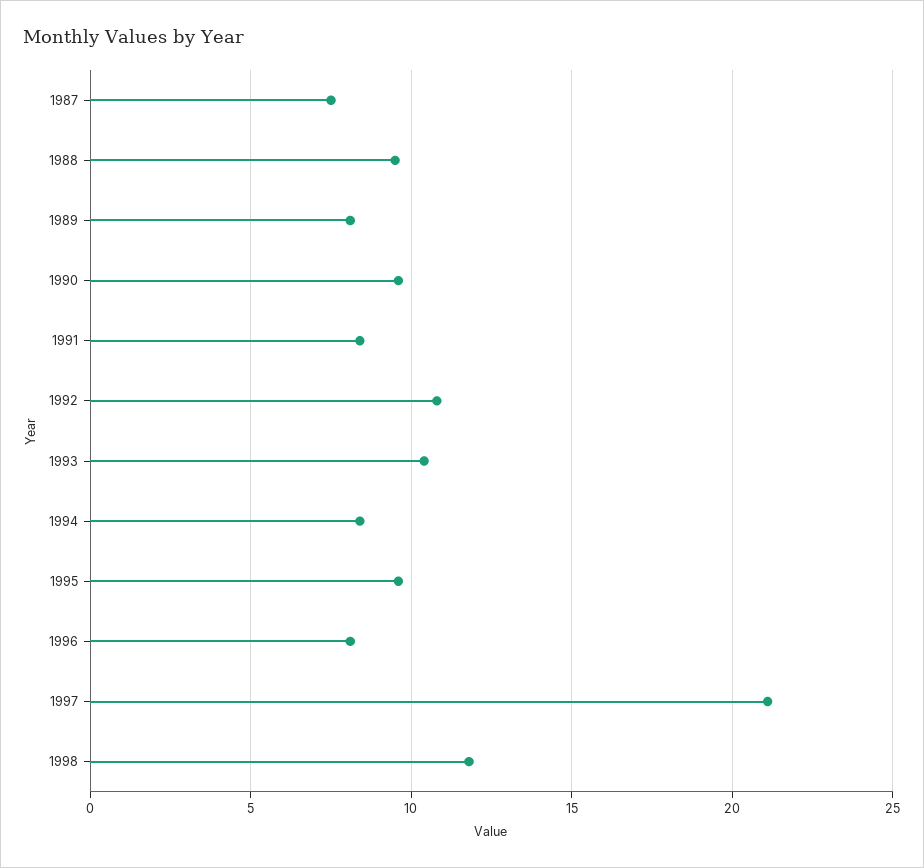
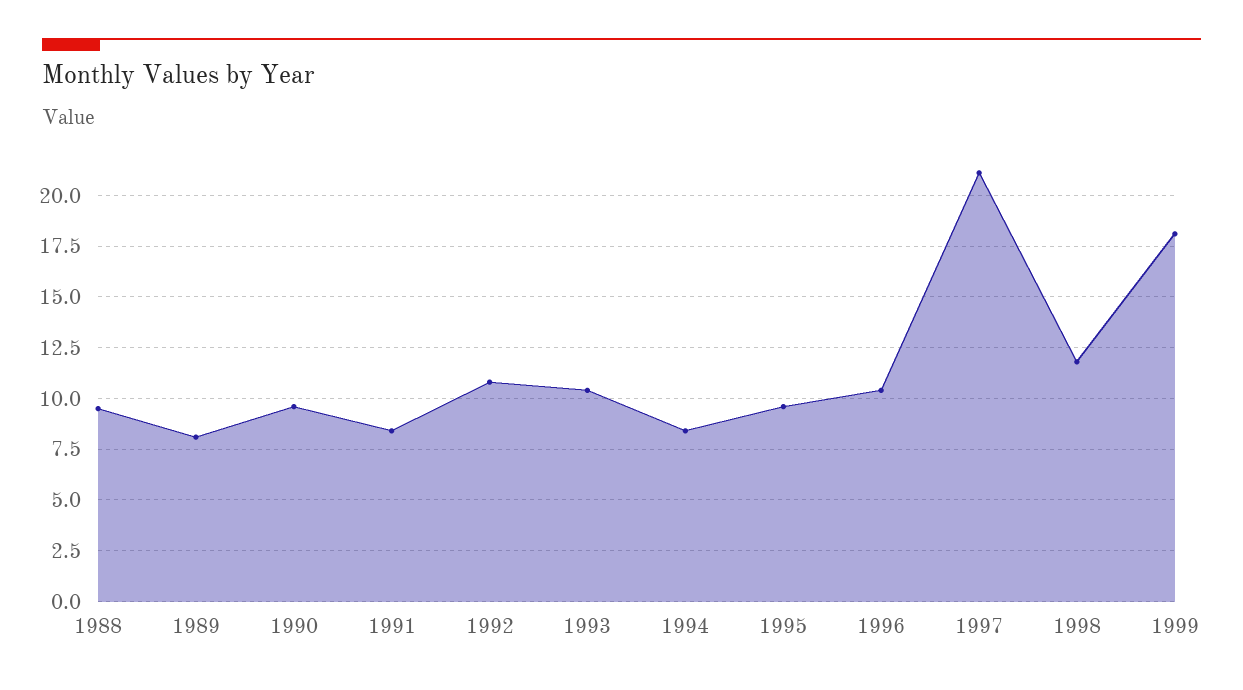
1987: 7.5 -> none
1996: 8 -> 10.5
1999: none -> 18

